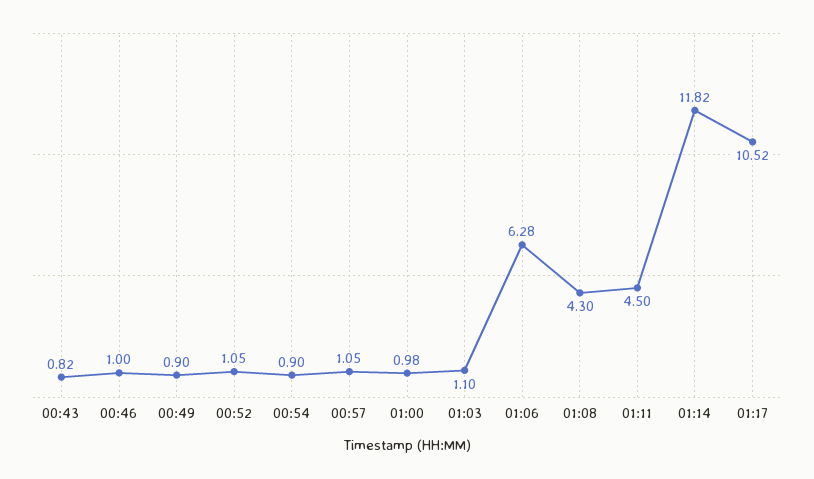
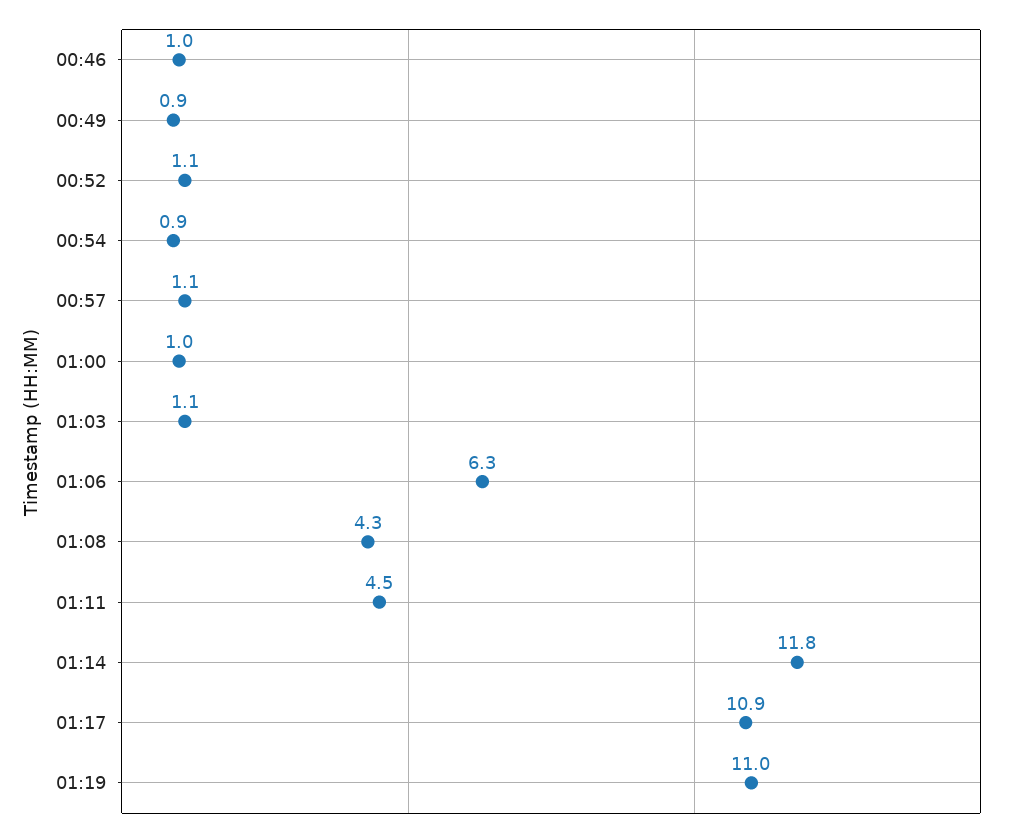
00:43: 0.82 -> none
01:17: 10.52 -> 10.9
01:19: none -> 11

